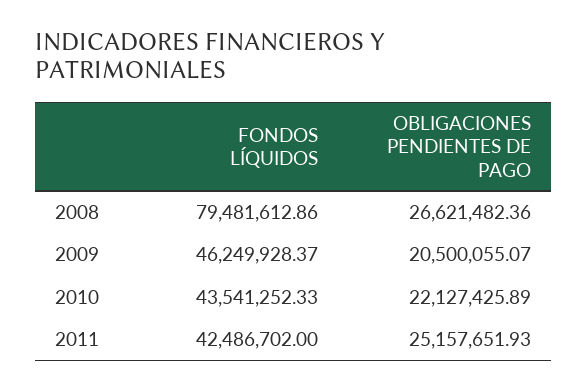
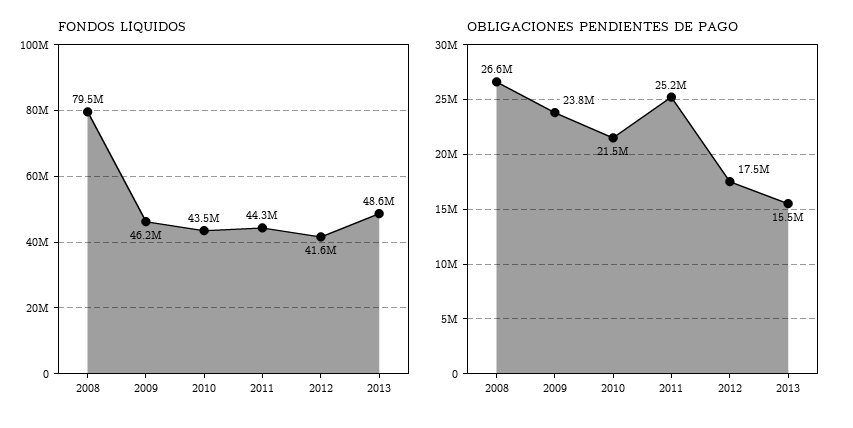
OBLIGACIONES PENDIENTES DE PAGO, 2009: 20500055.07 -> 23800000
OBLIGACIONES PENDIENTES DE PAGO, 2010: 22127425.89 -> 21500000
FONDOS LÍQUIDOS, 2011: 42486702 -> 44300000
FONDOS LÍQUIDOS, 2012: none -> 41600000
FONDOS LÍQUIDOS, 2013: none -> 48600000
OBLIGACIONES PENDIENTES DE PAGO, 2012: none -> 17500000
OBLIGACIONES PENDIENTES DE PAGO, 2013: none -> 15500000

